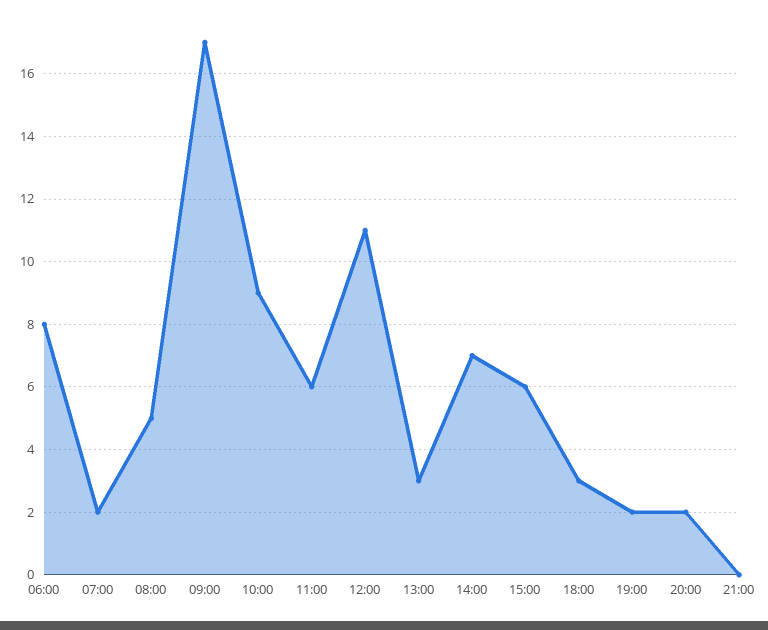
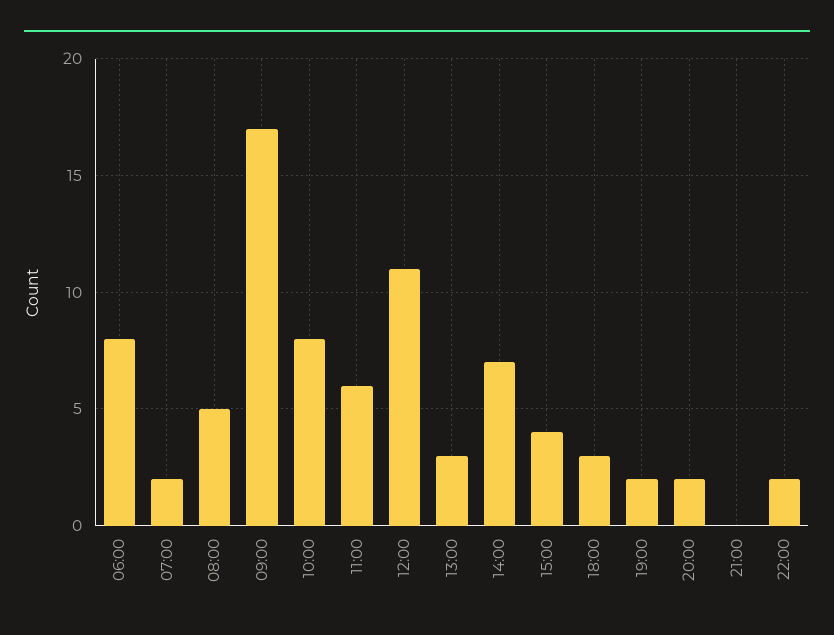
10:00: 9 -> 8
15:00: 6 -> 4
22:00: none -> 2

